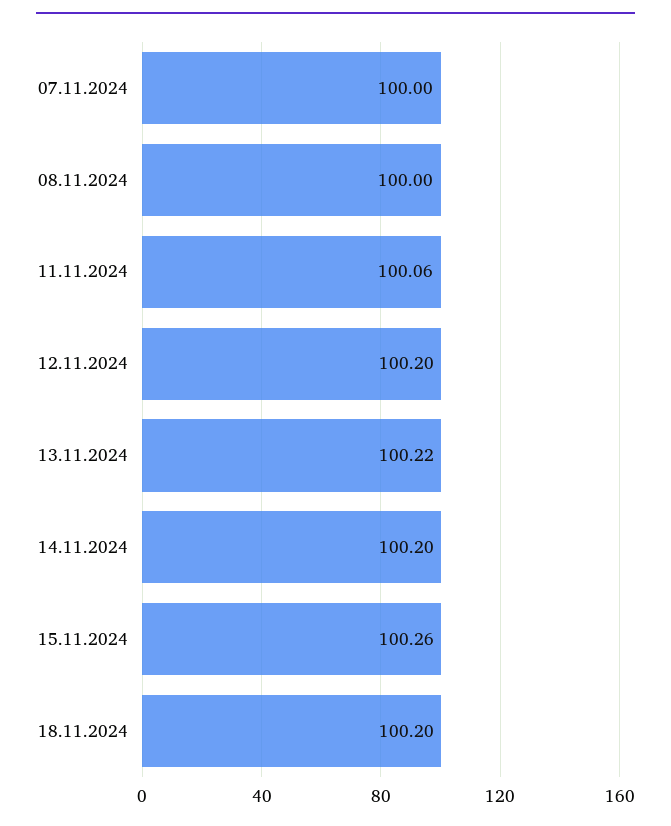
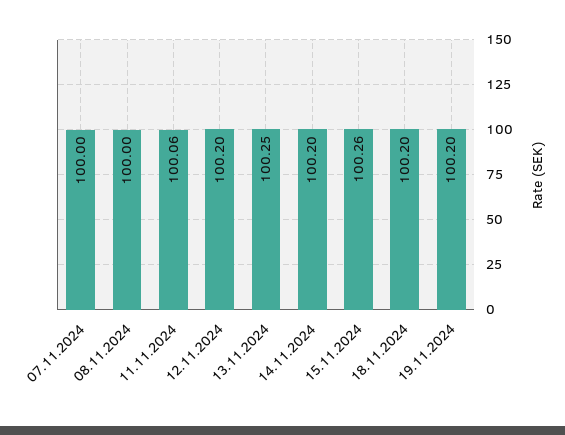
13.11.2024: 100.22 -> 100.25
19.11.2024: none -> 100.2

